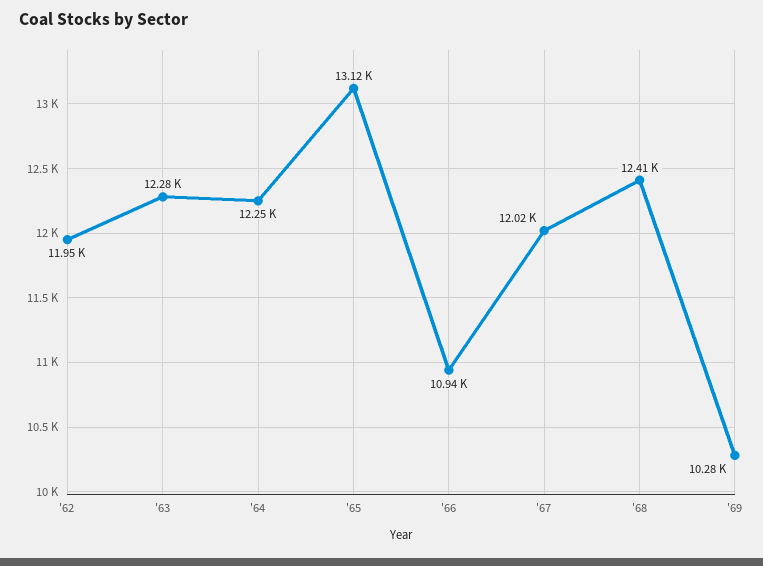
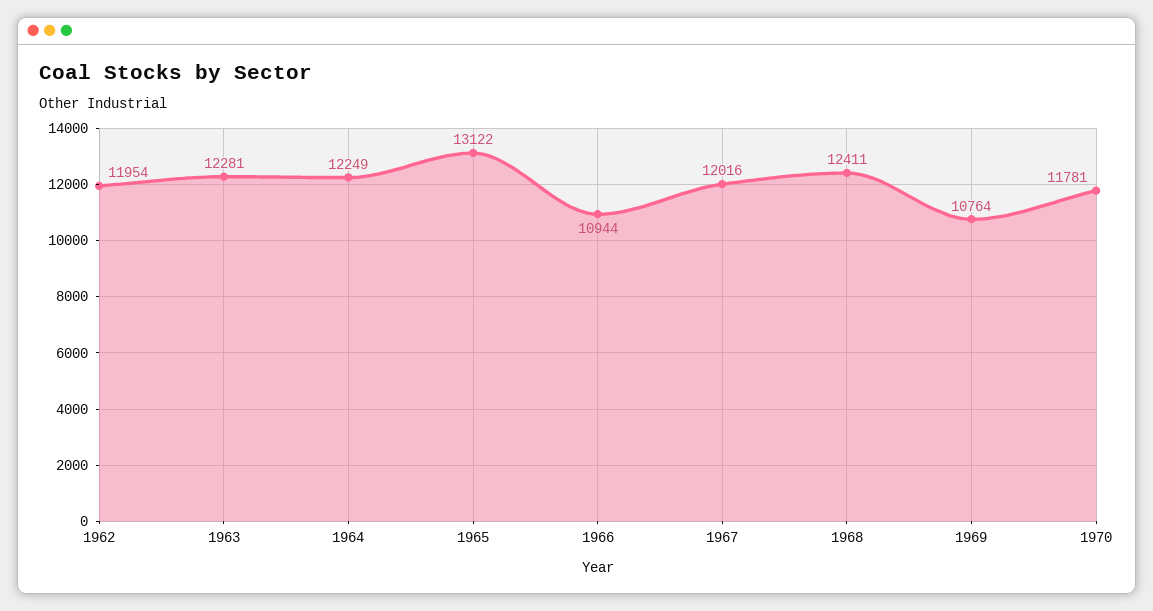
'69: 10280 -> 10764
1970: none -> 11781

